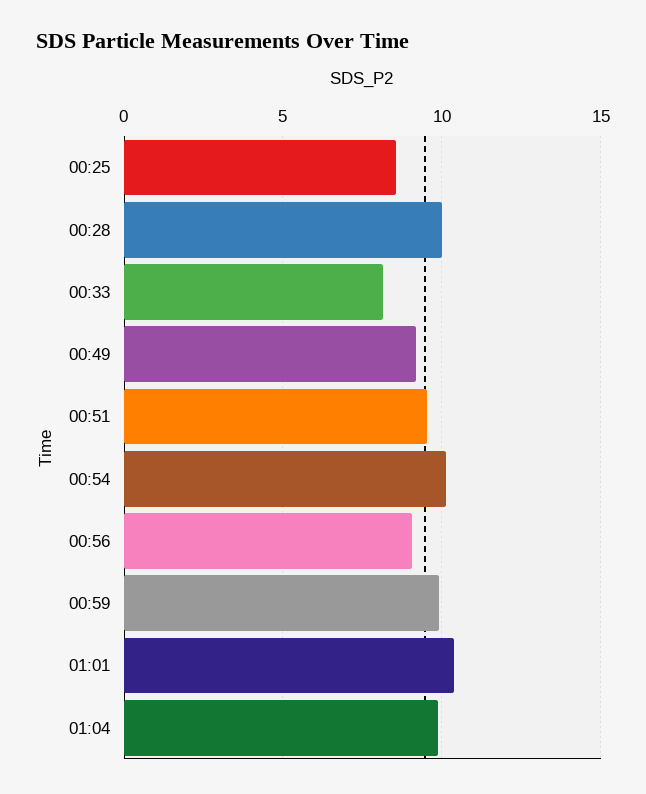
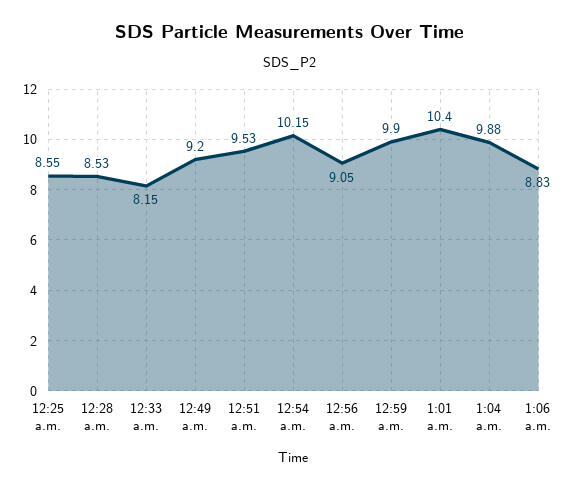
00:28: 10 -> 8.53
1:06 a.m.: none -> 8.83

